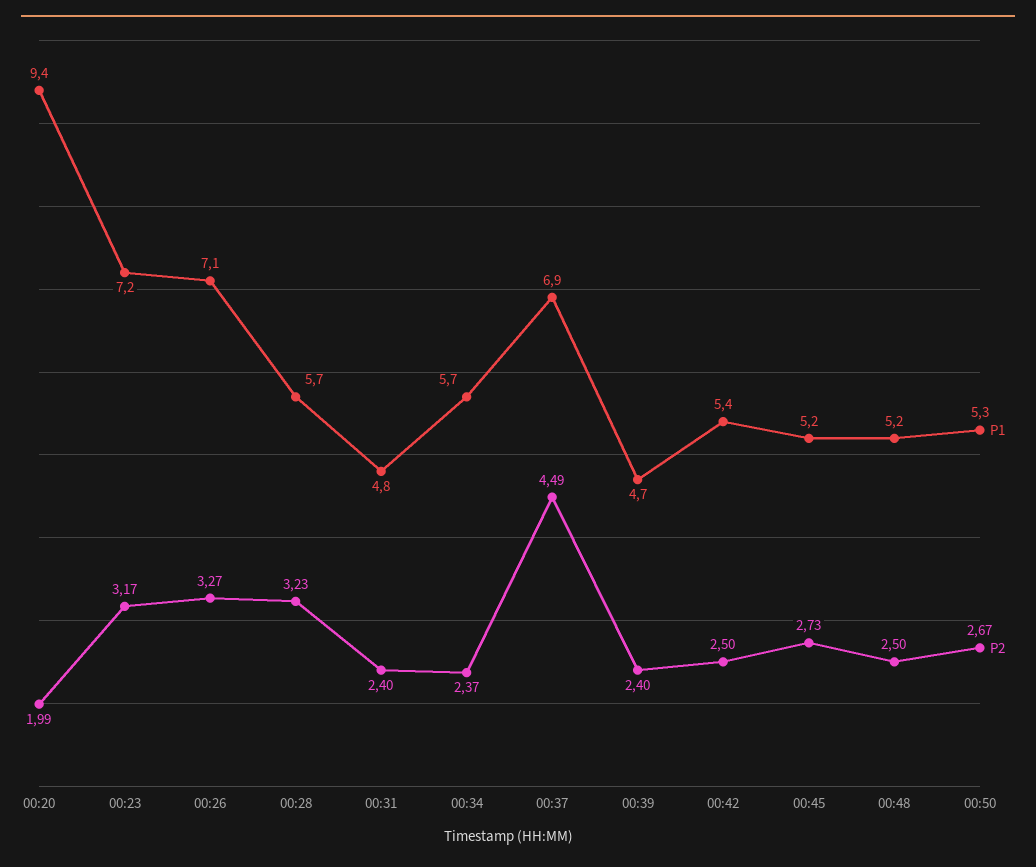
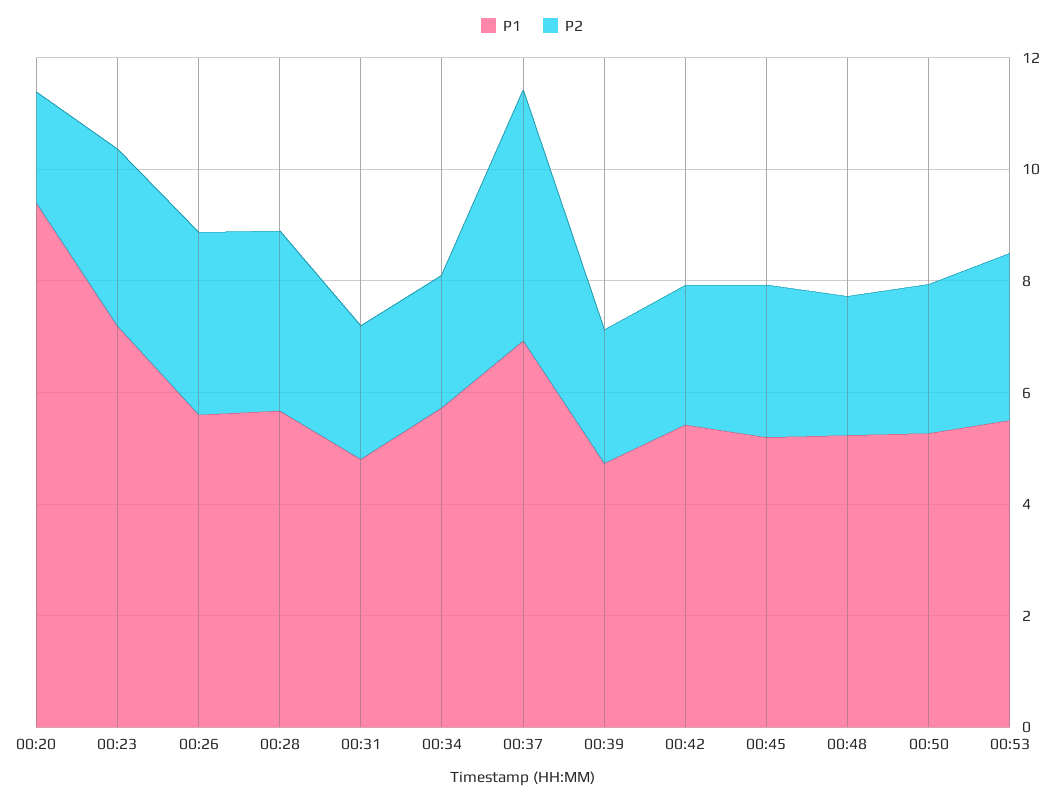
P1, 00:26: 7.1 -> 5.5
P1, 00:53: none -> 5.5
P2, 00:53: none -> 3

